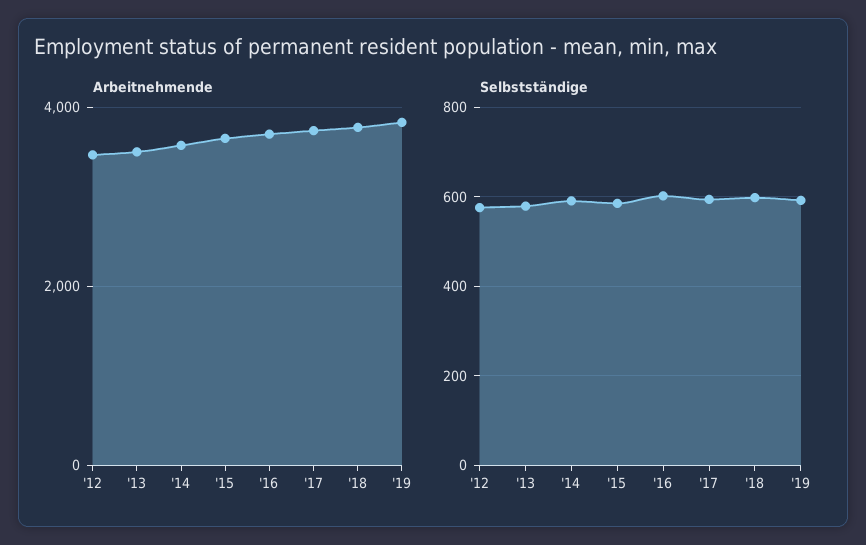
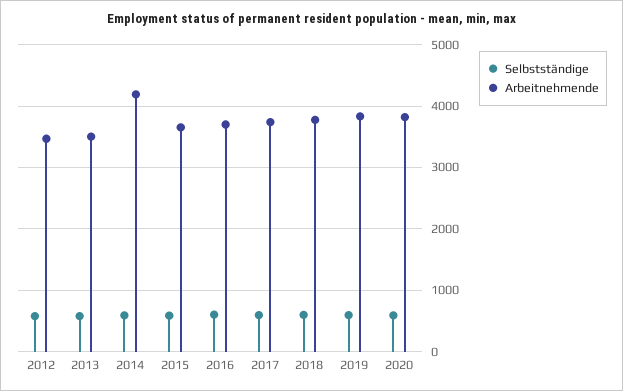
Arbeitnehmende, '14: 3600 -> 4200
Selbstständige, 2020: none -> 600
Arbeitnehmende, 2020: none -> 3800

